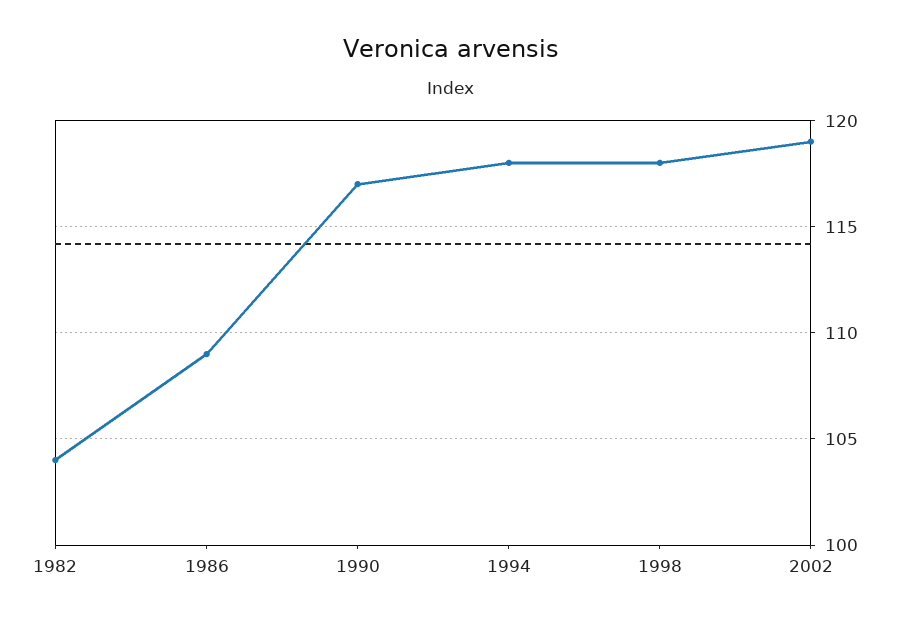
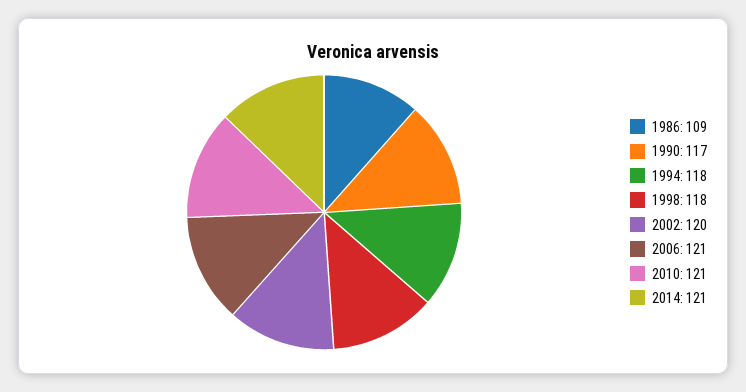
1982: 104 -> none
2002: 119 -> 120
2006: none -> 121
2010: none -> 121
2014: none -> 121

